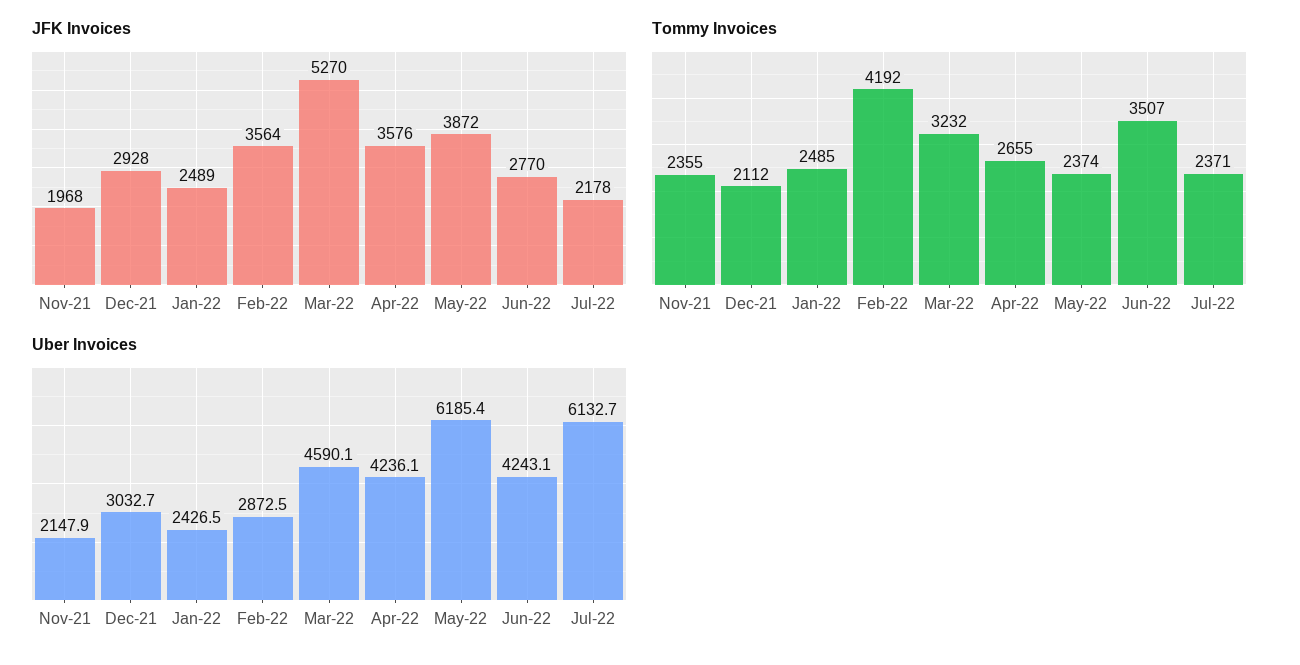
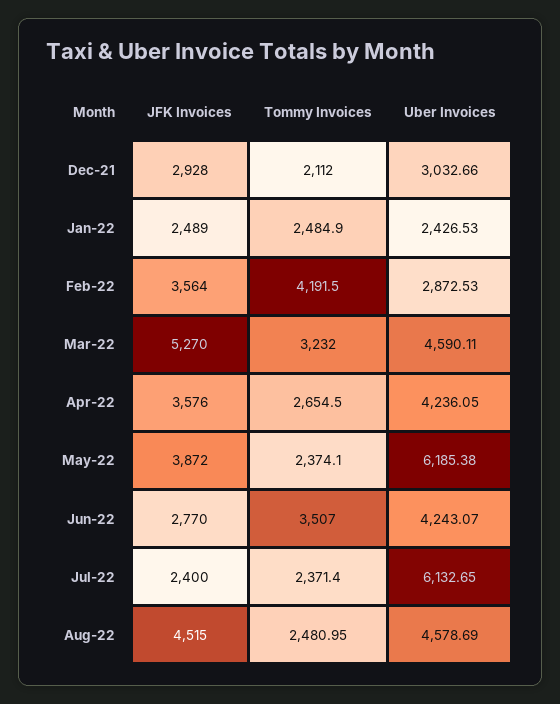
JFK Invoices, Nov-21: 1968 -> none
JFK Invoices, Jul-22: 2178 -> 2400
Tommy Invoices, Nov-21: 2355 -> none
Uber Invoices, Nov-21: 2147.9 -> none
JFK Invoices, Aug-22: none -> 4515
Tommy Invoices, Aug-22: none -> 2480.95
Uber Invoices, Aug-22: none -> 4578.69

